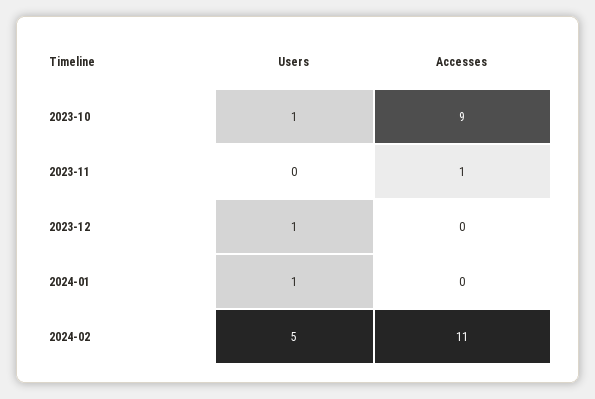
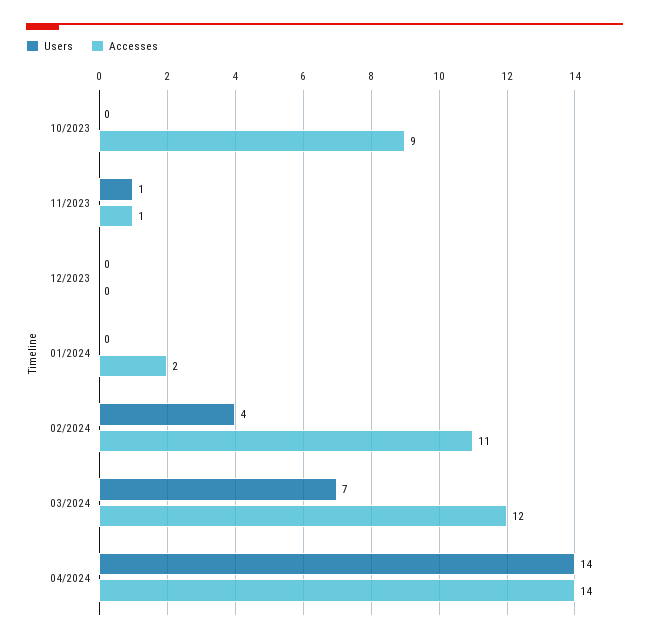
Users, 2023-10: 1 -> 0
Users, 2023-11: 0 -> 1
Users, 2023-12: 1 -> 0
Users, 2024-01: 1 -> 0
Accesses, 2024-01: 0 -> 2
Users, 2024-02: 5 -> 4
Users, 03/2024: none -> 7
Accesses, 03/2024: none -> 12
Users, 04/2024: none -> 14
Accesses, 04/2024: none -> 14

